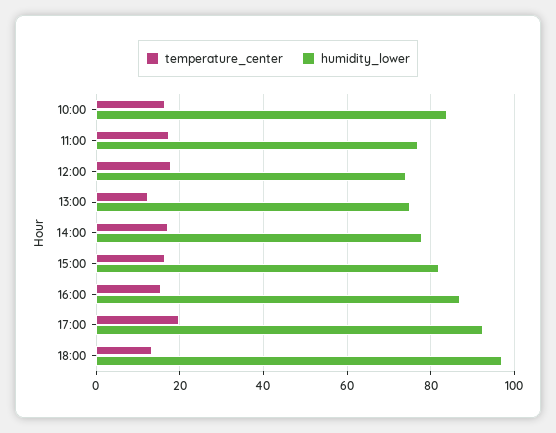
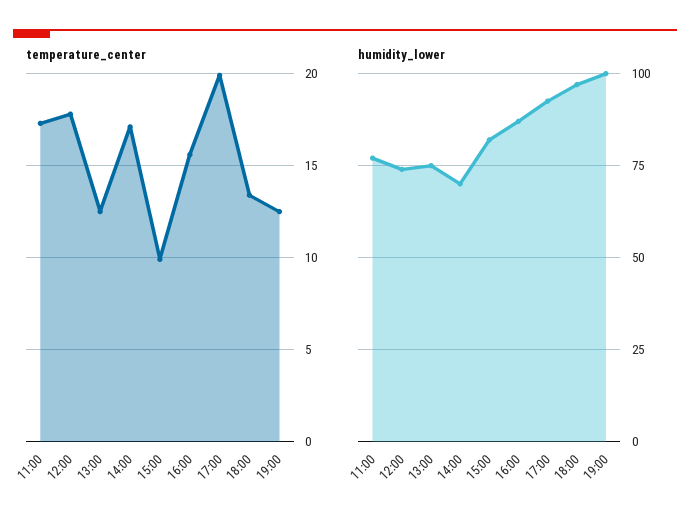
temperature_center, 10:00: 16 -> none
humidity_lower, 10:00: 84 -> none
humidity_lower, 14:00: 78 -> 70
temperature_center, 15:00: 16 -> 10
temperature_center, 19:00: none -> 12.5
humidity_lower, 19:00: none -> 100

